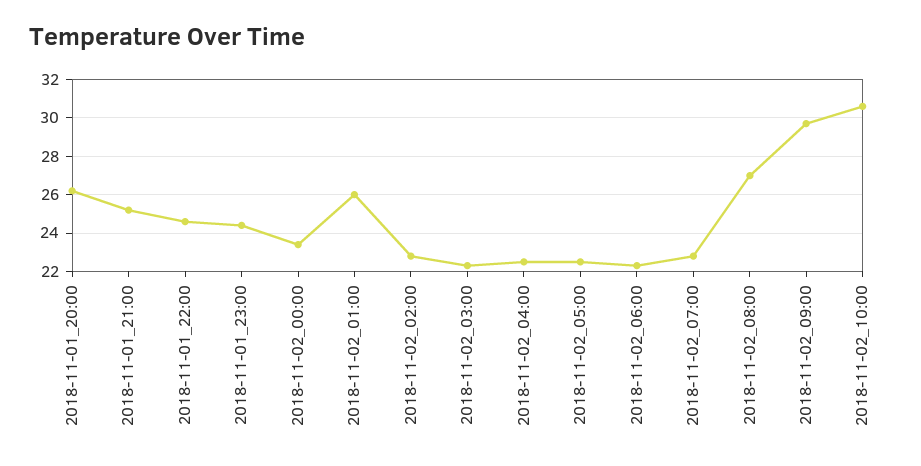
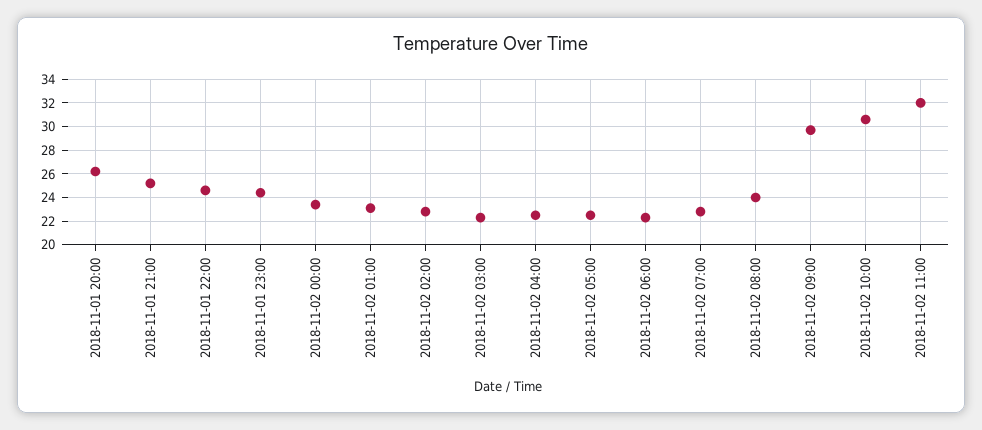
2018-11-02_01:00: 26 -> 23
2018-11-02_08:00: 27 -> 24
2018-11-02 11:00: none -> 32

